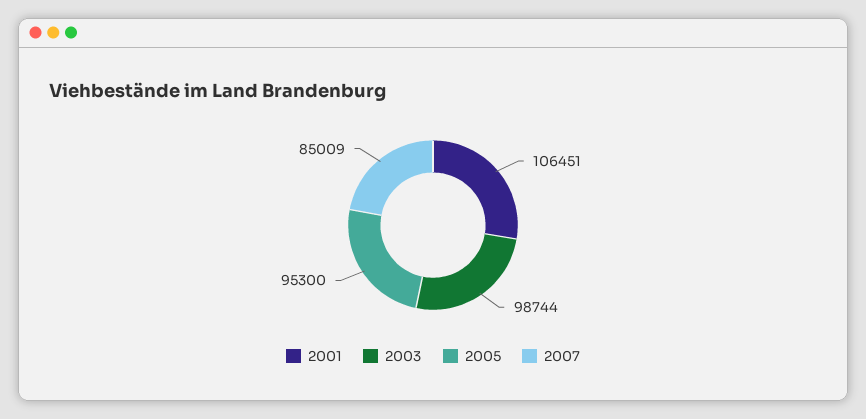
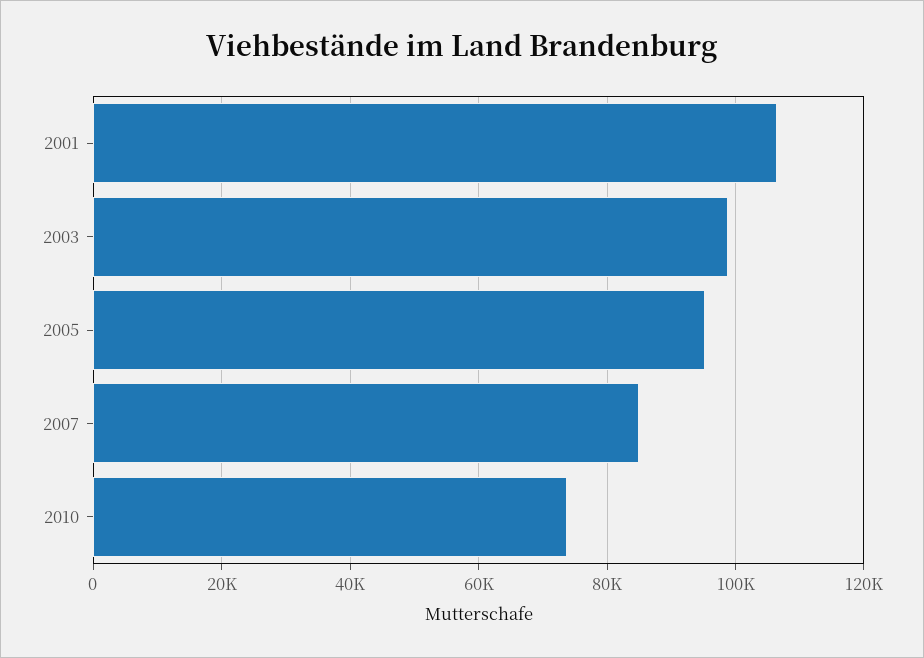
2010: none -> 74000

